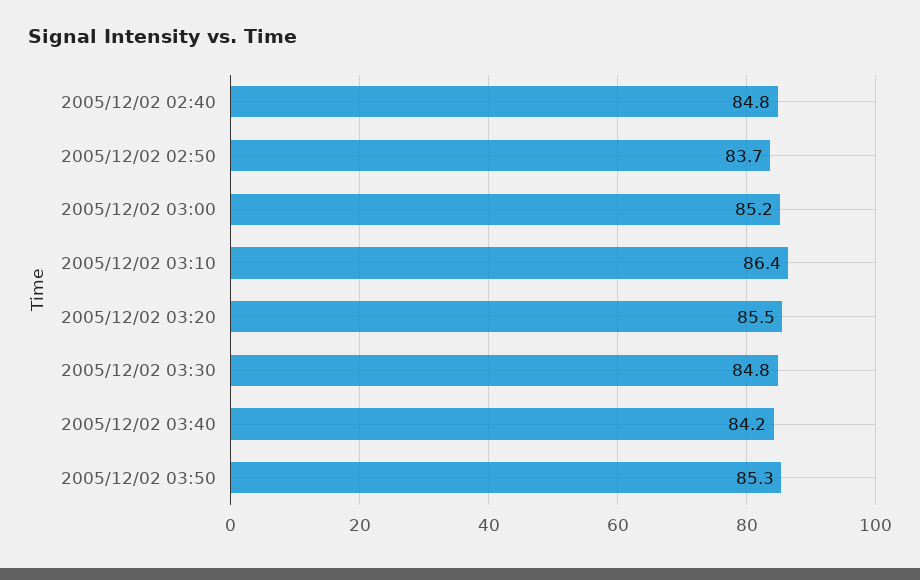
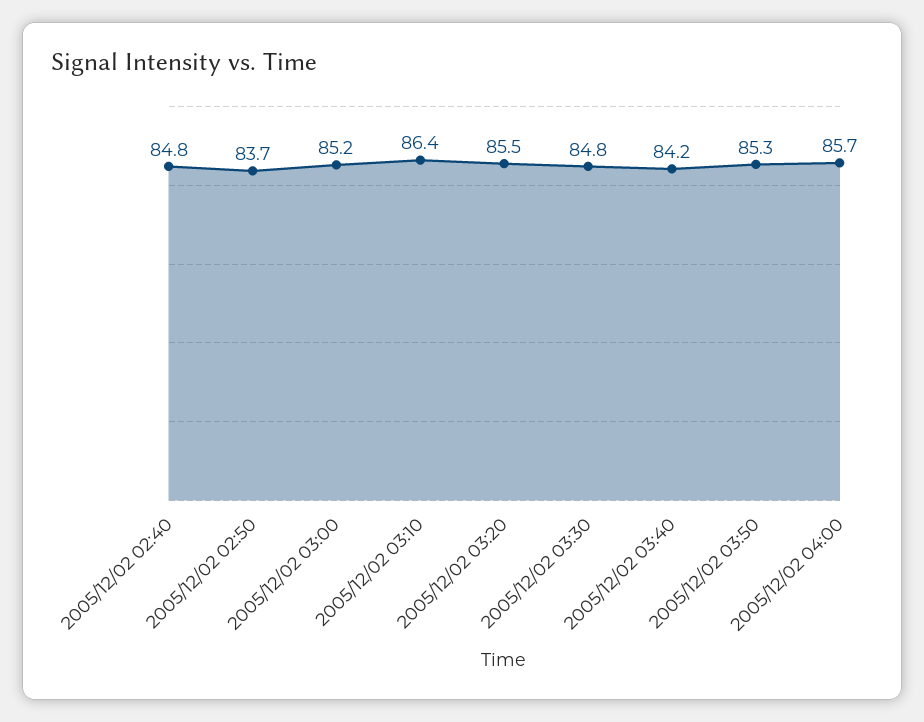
2005/12/02 04:00: none -> 85.7

